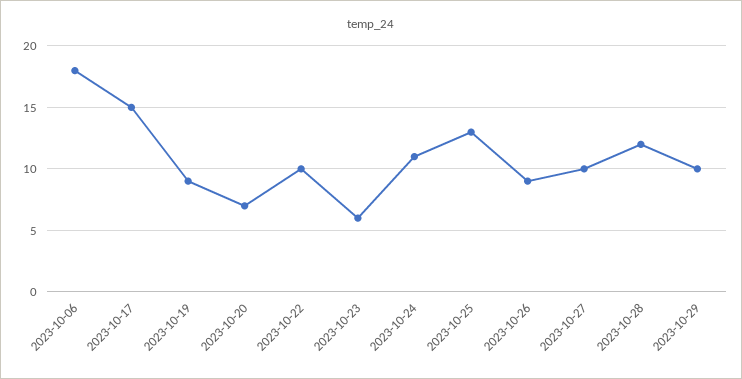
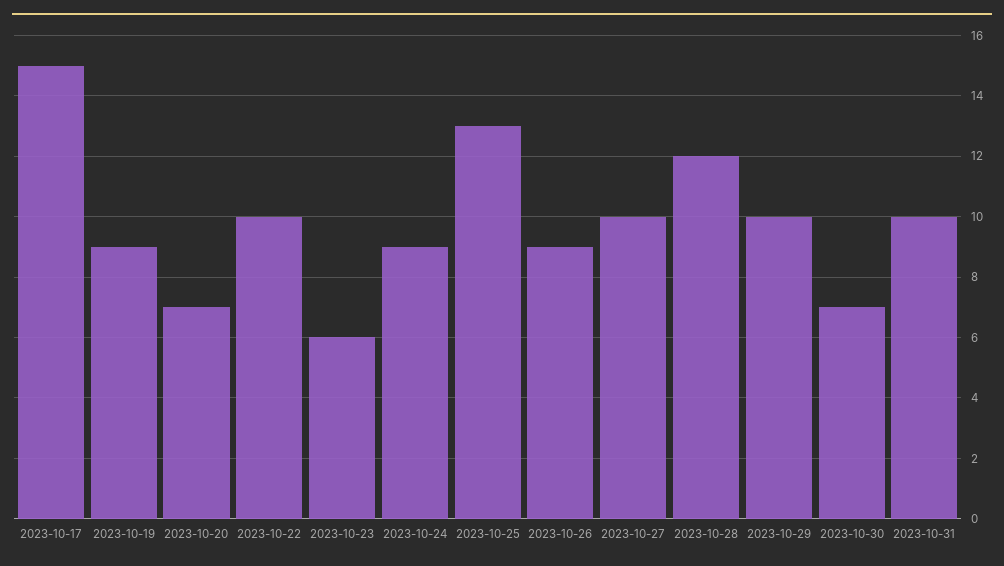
2023-10-06: 18 -> none
2023-10-24: 11 -> 9
2023-10-30: none -> 7
2023-10-31: none -> 10

